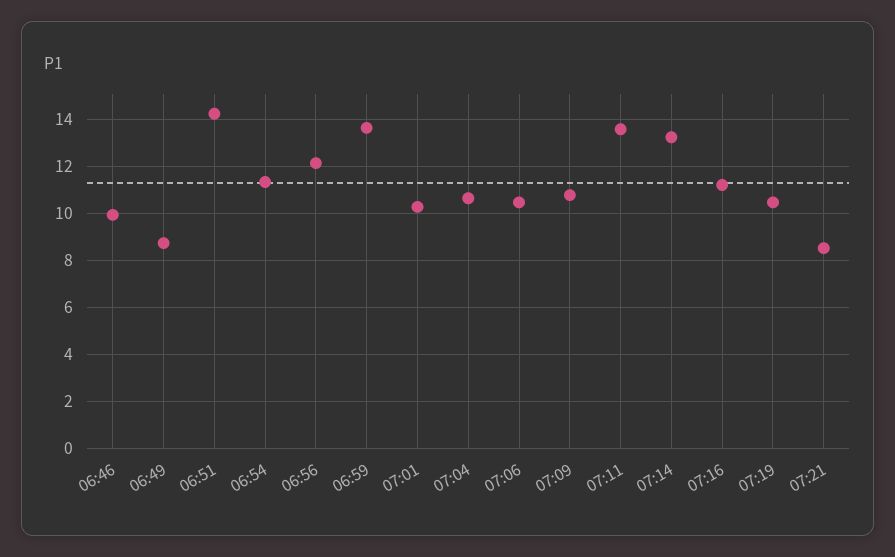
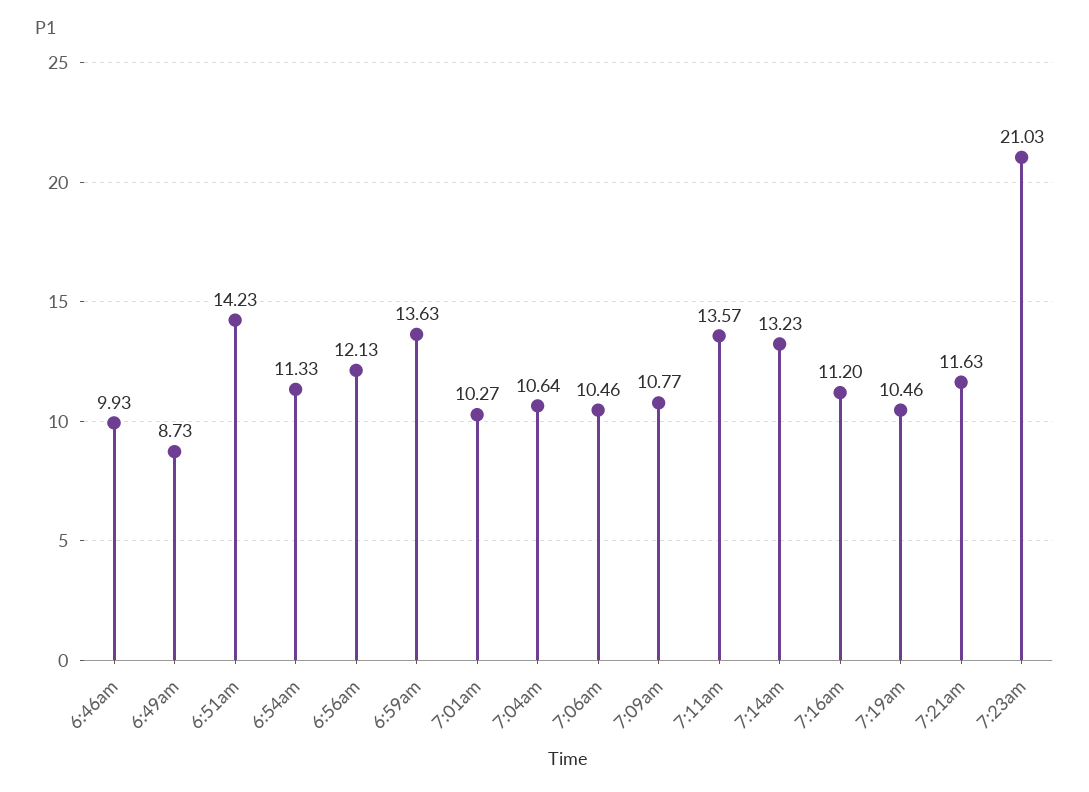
07:21: 8.5 -> 11.63
7:23am: none -> 21.03

